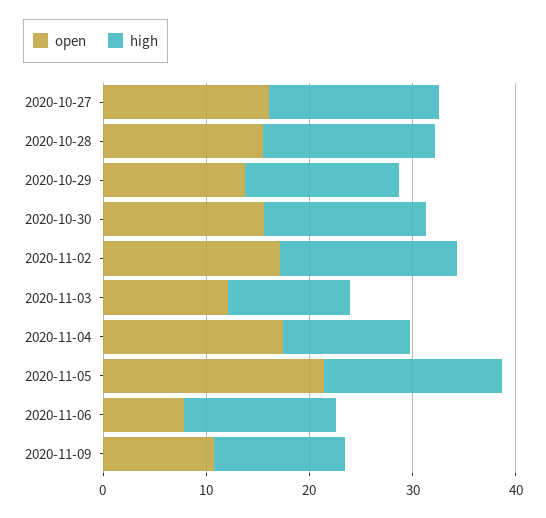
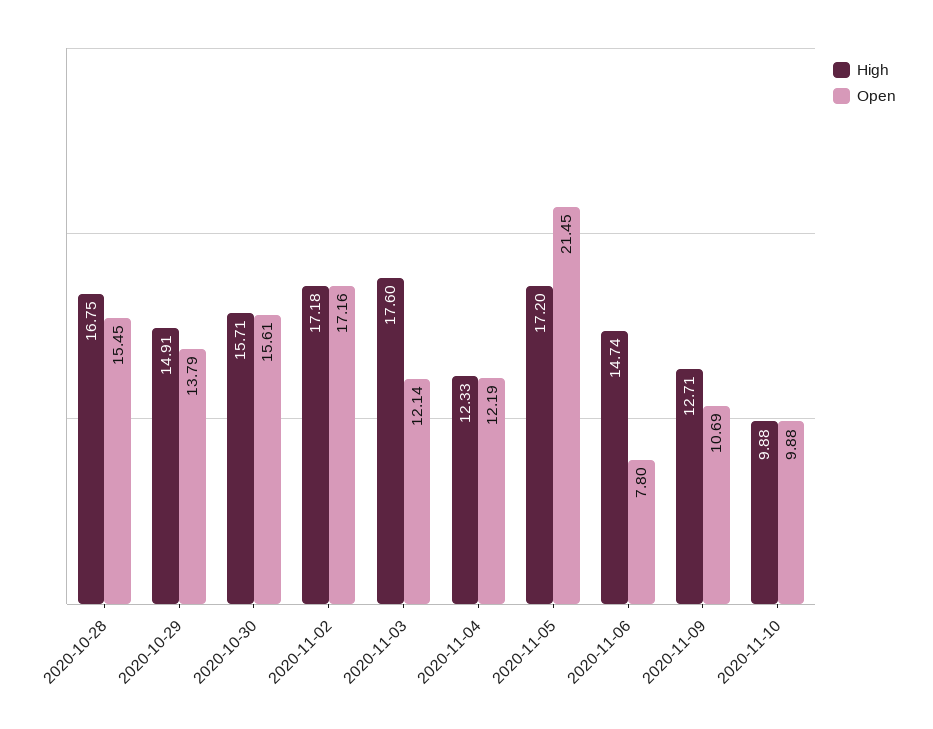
open, 2020-10-27: 16 -> none
high, 2020-10-27: 16 -> none
high, 2020-11-03: 12 -> 17.6
open, 2020-11-04: 18 -> 12.19
high, 2020-11-10: none -> 9.88
open, 2020-11-10: none -> 9.88

